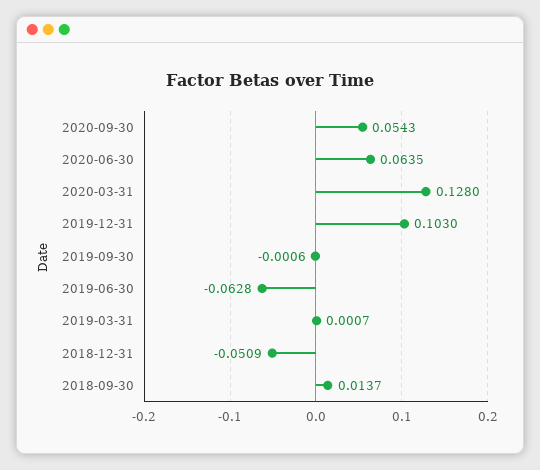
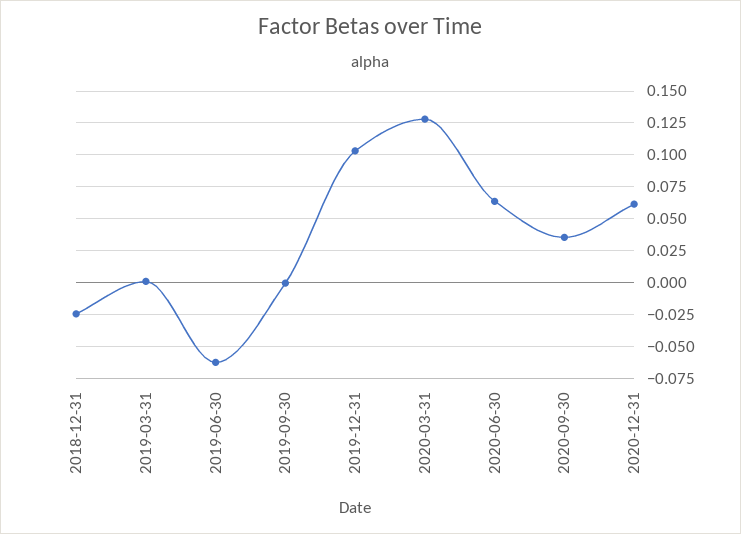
2020-09-30: 0.0543 -> 0.035
2018-12-31: -0.0509 -> -0.025
2018-09-30: 0.0137 -> none
2020-12-31: none -> 0.06

